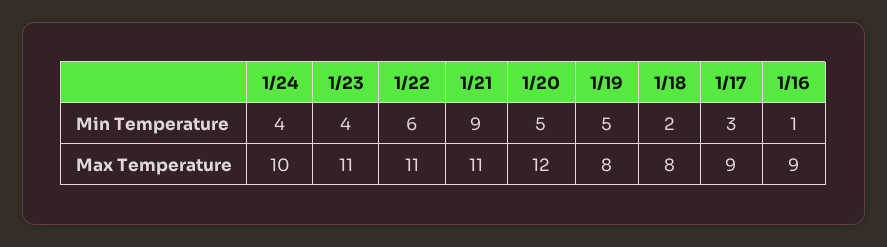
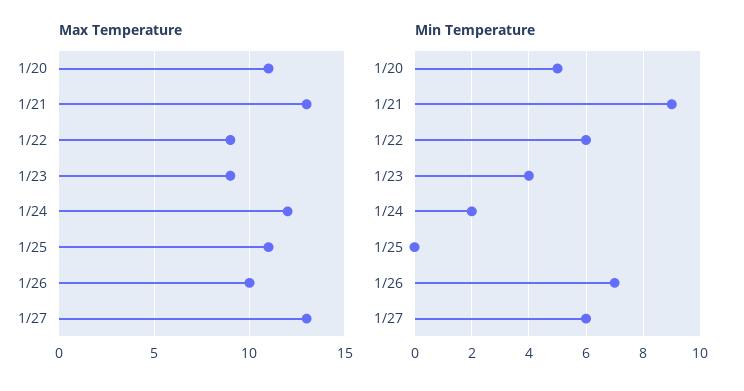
Min Temperature, 1/24: 4 -> 2
Min Temperature, 1/19: 5 -> none
Min Temperature, 1/18: 2 -> none
Min Temperature, 1/17: 3 -> none
Min Temperature, 1/16: 1 -> none
Max Temperature, 1/24: 10 -> 12
Max Temperature, 1/23: 11 -> 9
Max Temperature, 1/22: 11 -> 9
Max Temperature, 1/21: 11 -> 13
Max Temperature, 1/20: 12 -> 11
Max Temperature, 1/19: 8 -> none
Max Temperature, 1/18: 8 -> none
Max Temperature, 1/17: 9 -> none
Max Temperature, 1/16: 9 -> none
Max Temperature, 1/25: none -> 11
Max Temperature, 1/26: none -> 10
Max Temperature, 1/27: none -> 13
Min Temperature, 1/25: none -> 0
Min Temperature, 1/26: none -> 7
Min Temperature, 1/27: none -> 6

